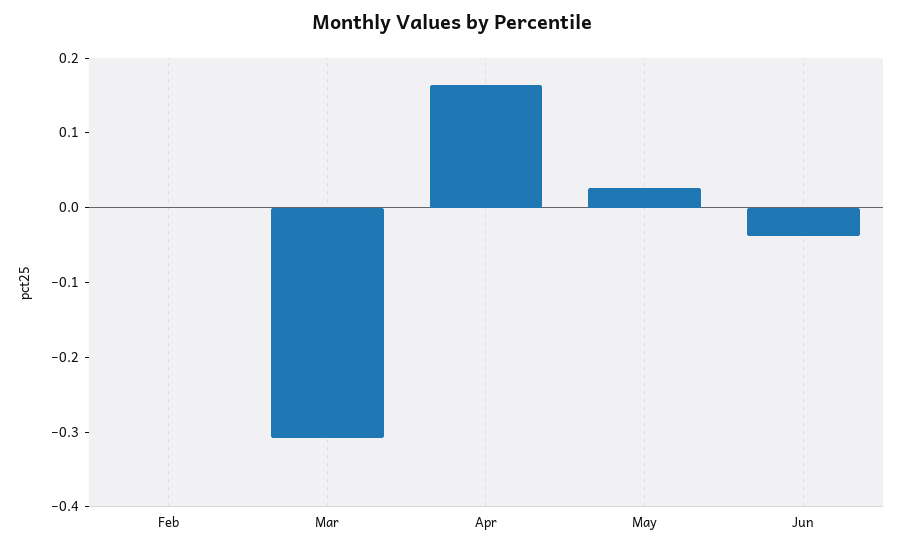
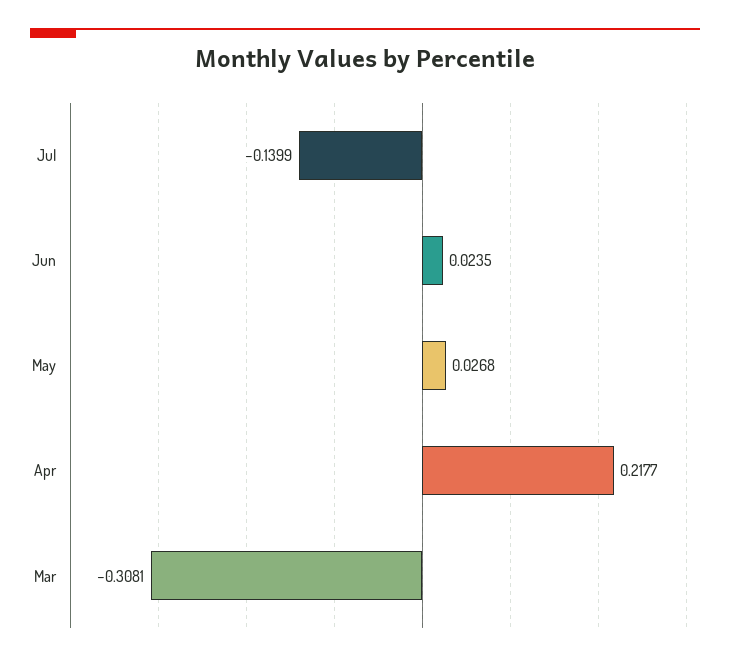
Feb: 0 -> none
Apr: 0.16 -> 0.2177
Jun: -0.04 -> 0.0235
Jul: none -> -0.1399

